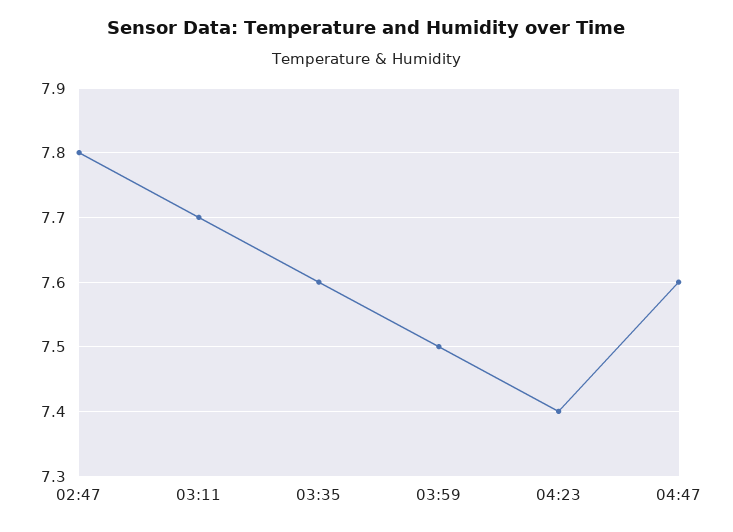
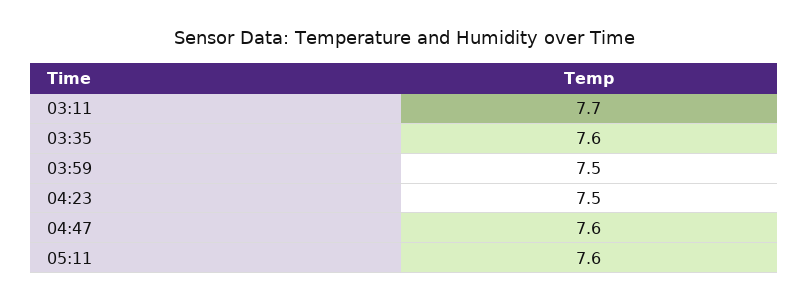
02:47: 7.8 -> none
04:23: 7.4 -> 7.5
05:11: none -> 7.6

